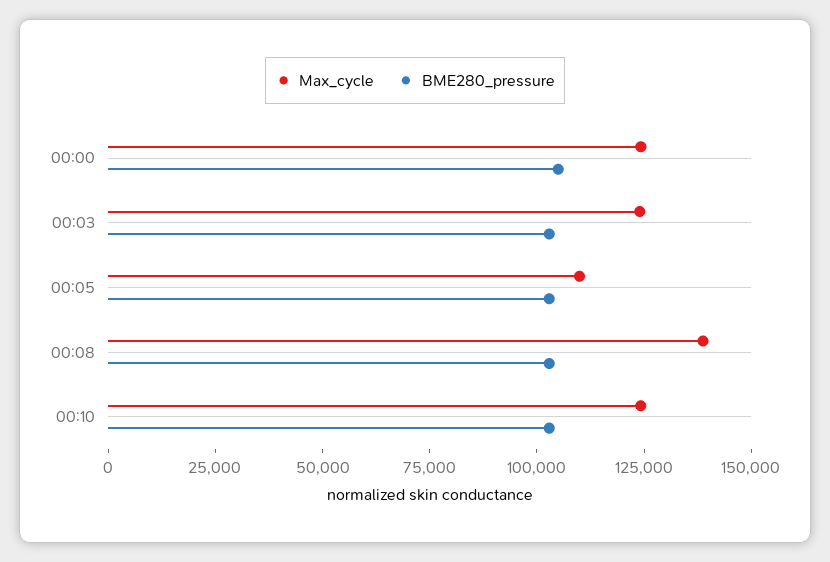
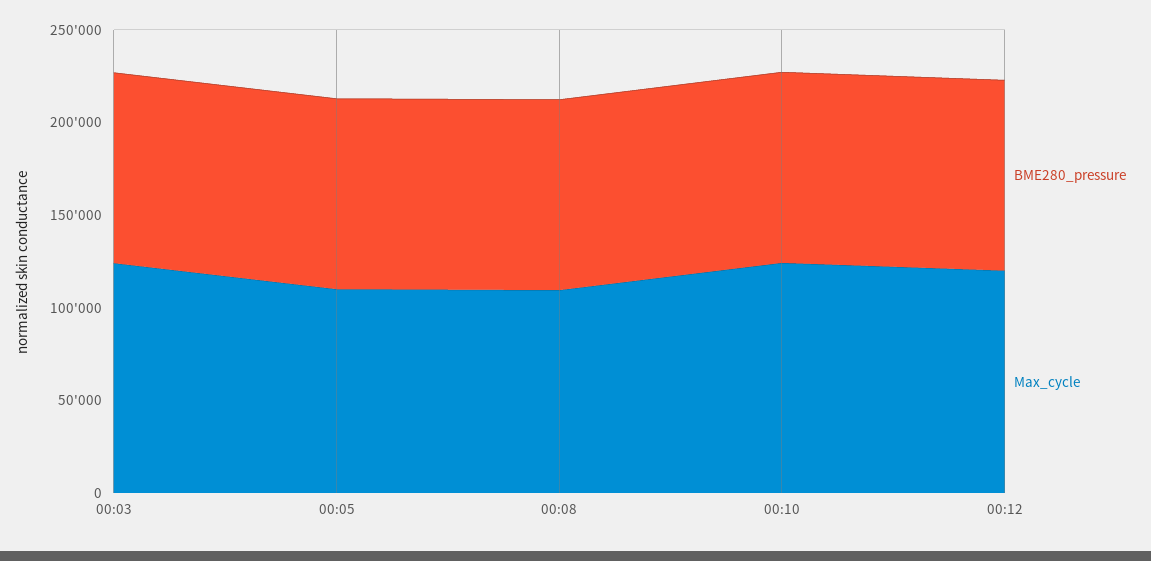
Max_cycle, 00:00: 125000 -> none
BME280_pressure, 00:00: 105000 -> none
Max_cycle, 00:08: 140000 -> 110000
BME280_pressure, 00:12: none -> 100000
Max_cycle, 00:12: none -> 120000

